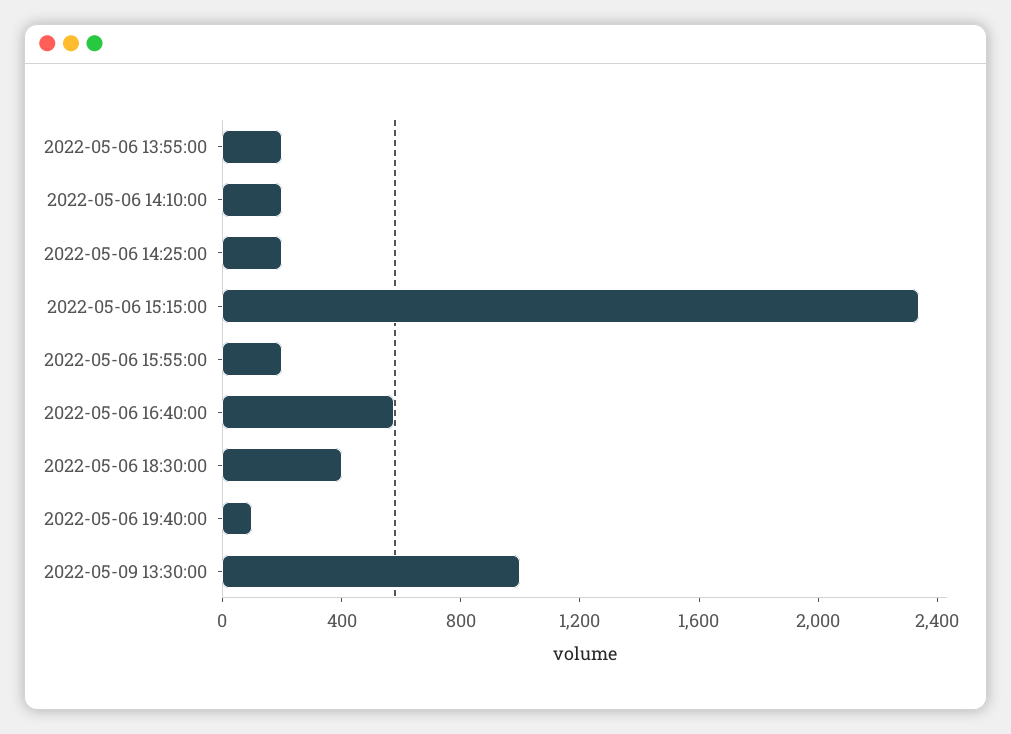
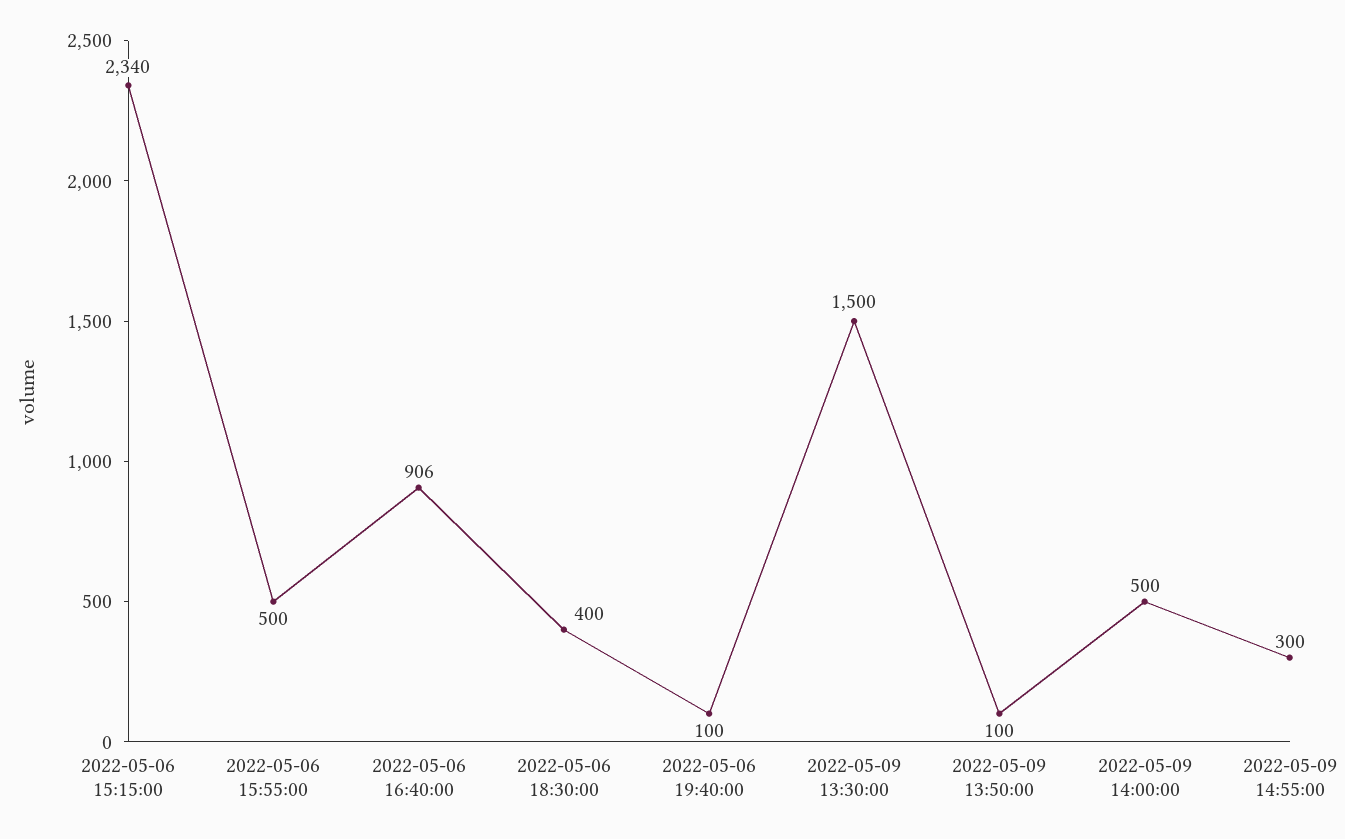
2022-05-06 13:55:00: 200 -> none
2022-05-06 14:10:00: 200 -> none
2022-05-06 14:25:00: 200 -> none
2022-05-06 15:55:00: 200 -> 500
2022-05-06 16:40:00: 600 -> 906
2022-05-09 13:30:00: 1000 -> 1500
2022-05-09 13:50:00: none -> 100
2022-05-09 14:00:00: none -> 500
2022-05-09 14:55:00: none -> 300

